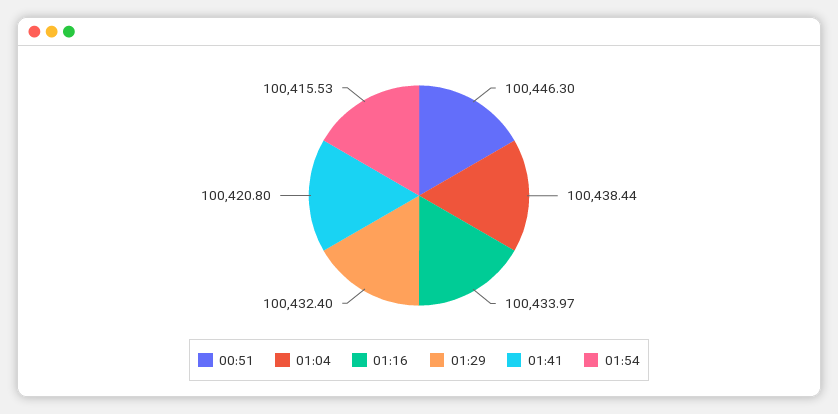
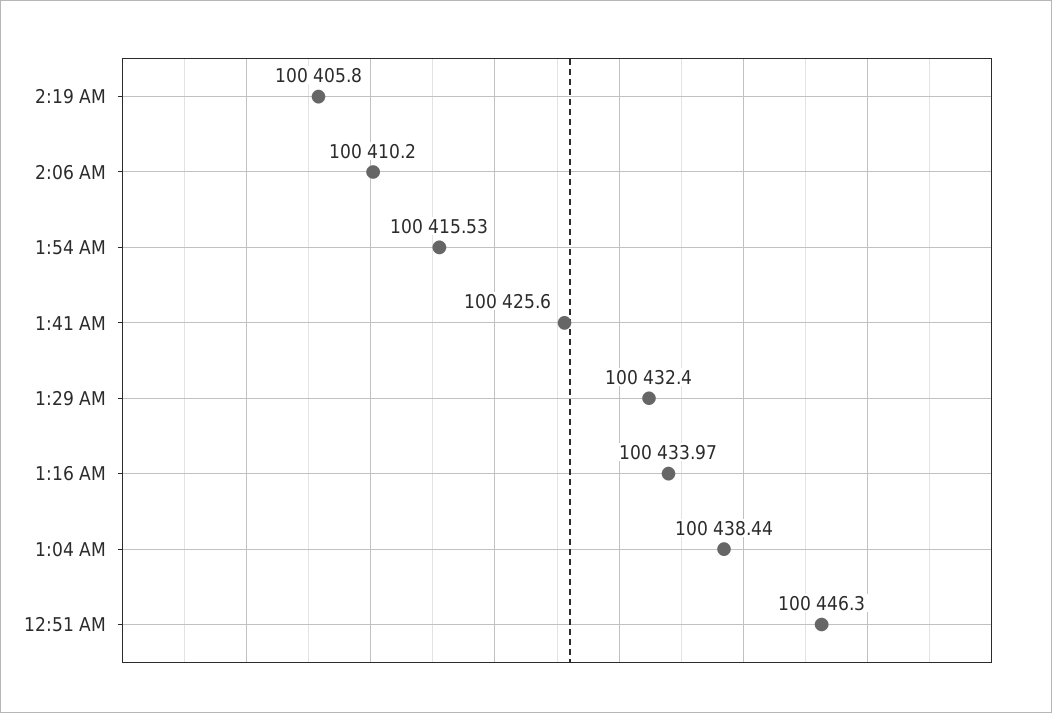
01:41: 100420.8 -> 100425.6
2:19 AM: none -> 100405.8
2:06 AM: none -> 100410.2

